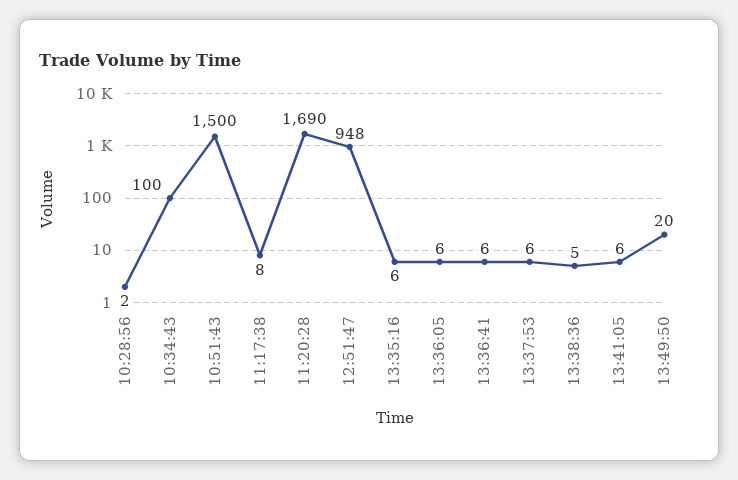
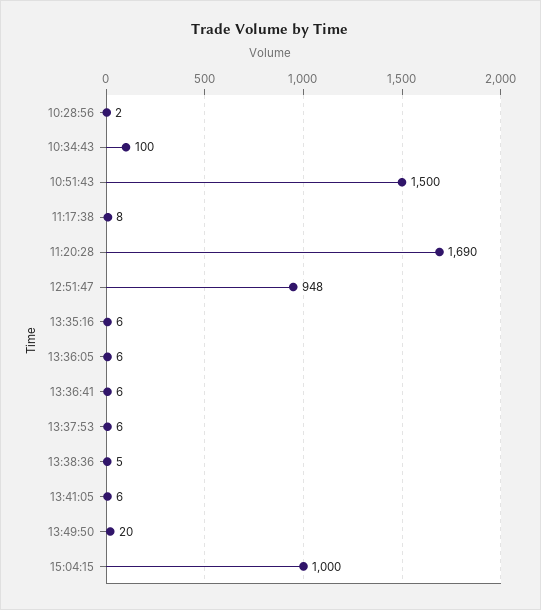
15:04:15: none -> 1000

